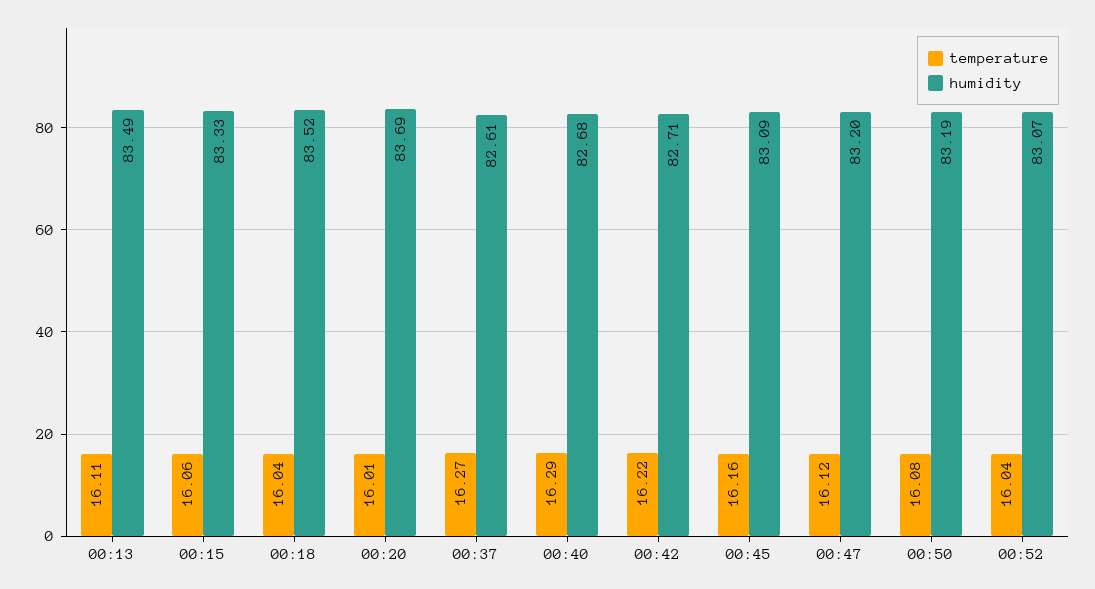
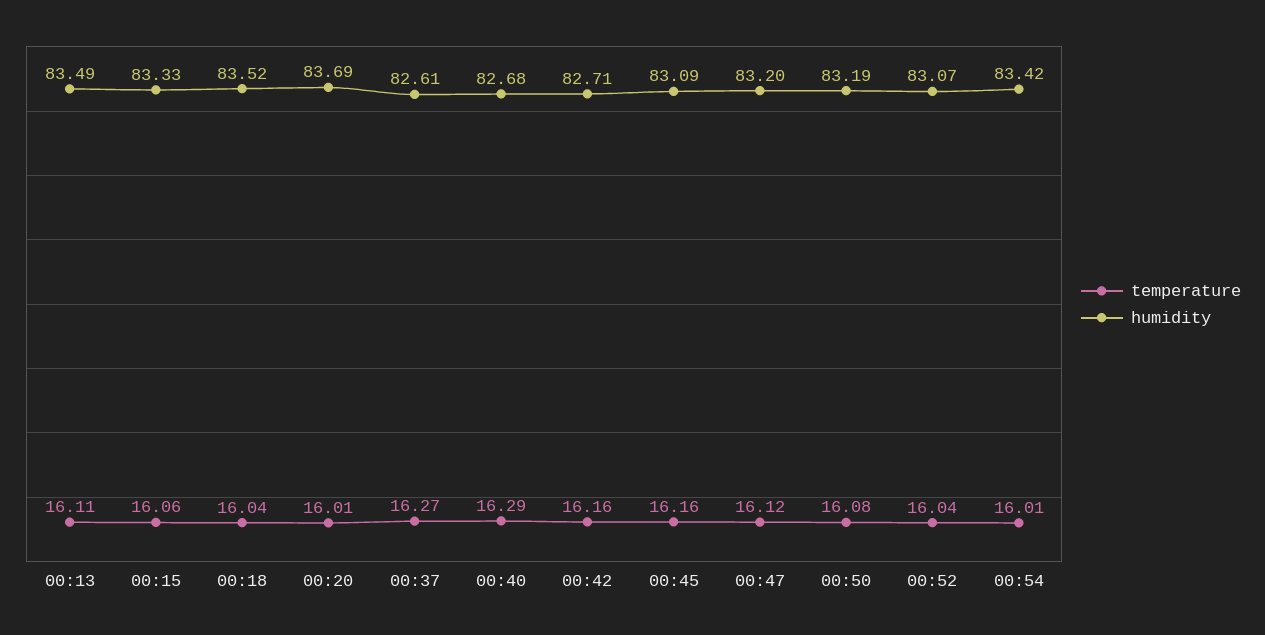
temperature, 00:42: 16.22 -> 16.16
temperature, 00:54: none -> 16.01
humidity, 00:54: none -> 83.42

